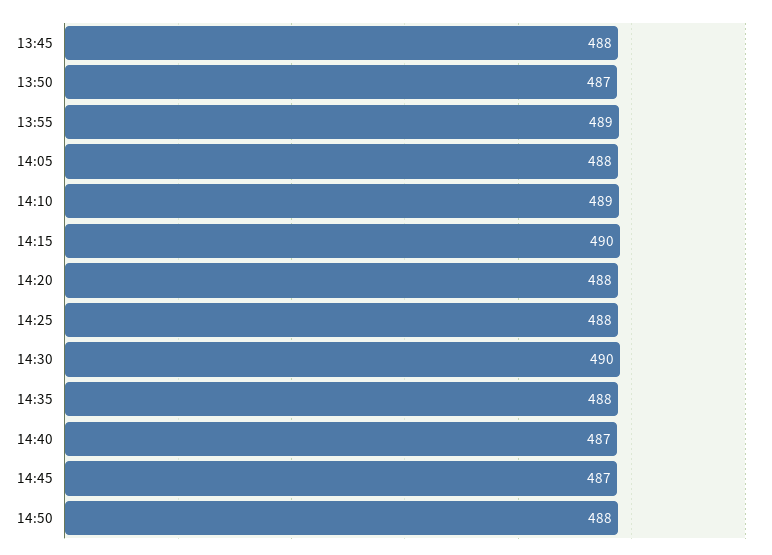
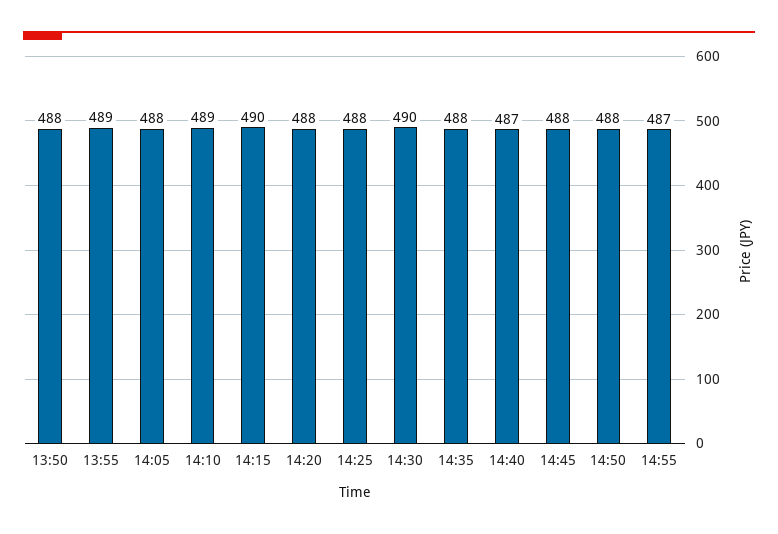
13:45: 488 -> none
13:50: 487 -> 488
14:45: 487 -> 488
14:55: none -> 487

